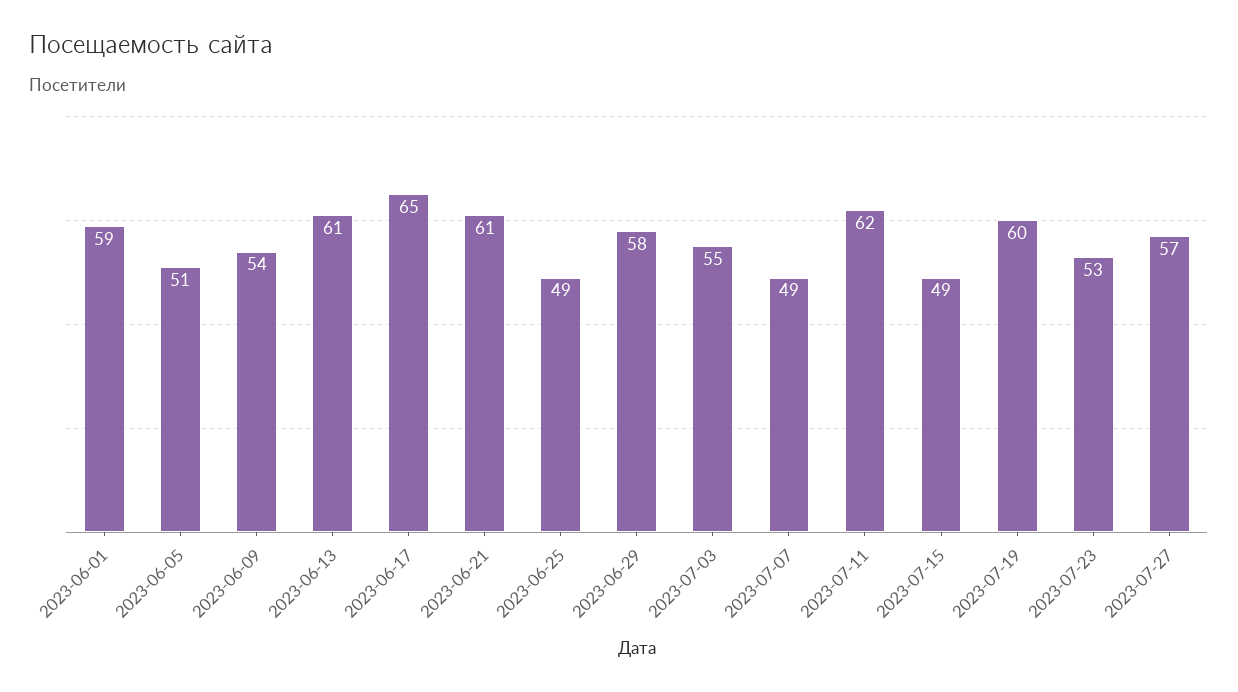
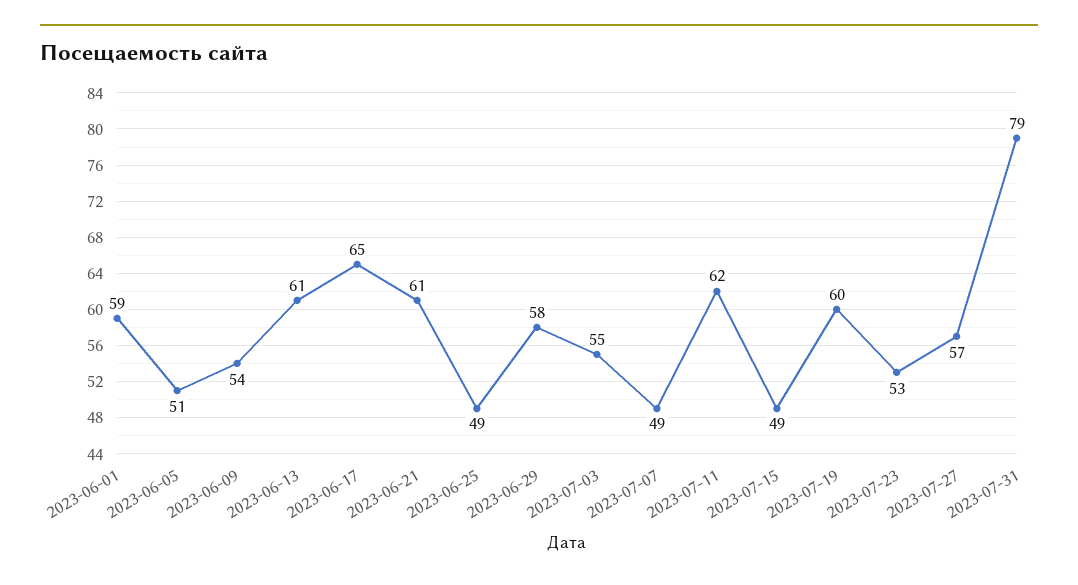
2023-07-31: none -> 79

